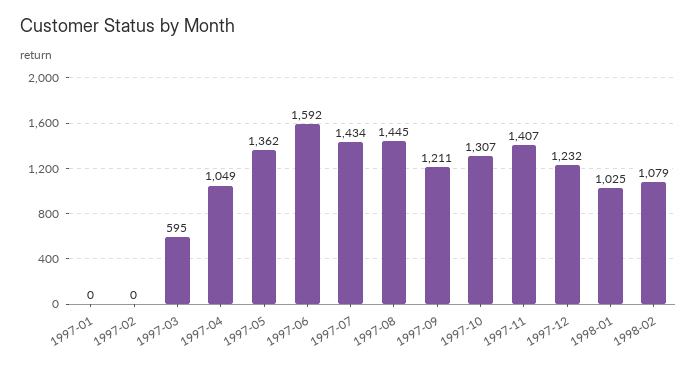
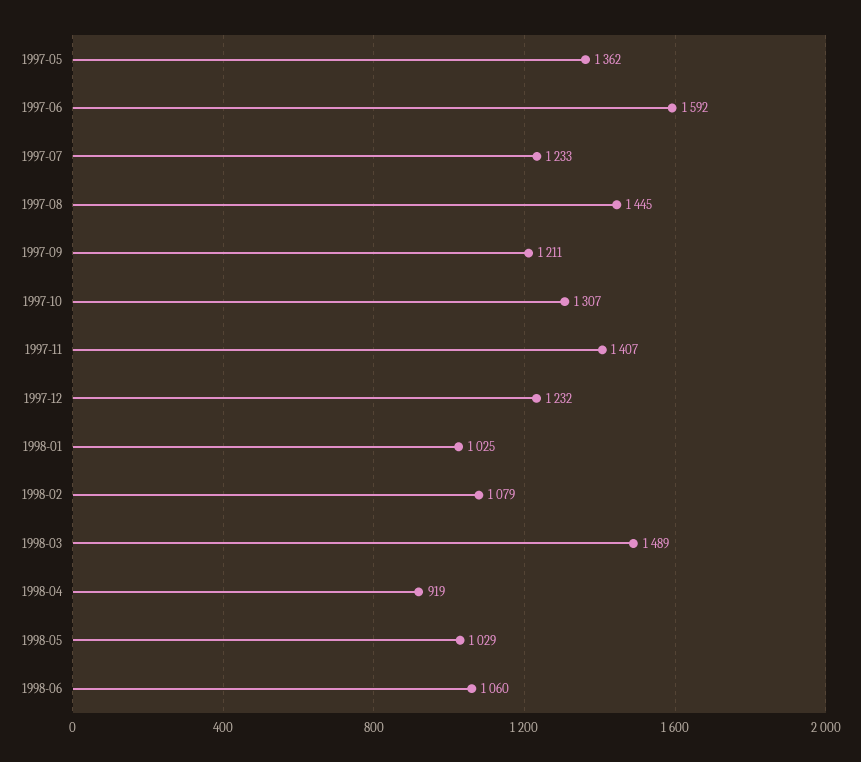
1997-01: 0 -> none
1997-02: 0 -> none
1997-03: 595 -> none
1997-04: 1049 -> none
1997-07: 1434 -> 1233
1998-03: none -> 1489
1998-04: none -> 919
1998-05: none -> 1029
1998-06: none -> 1060

